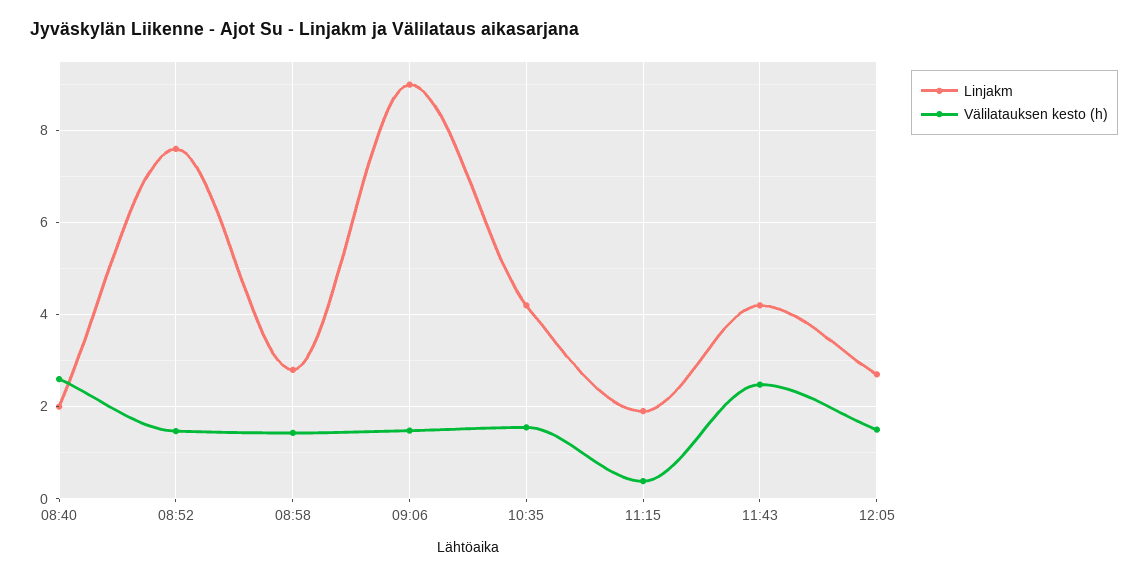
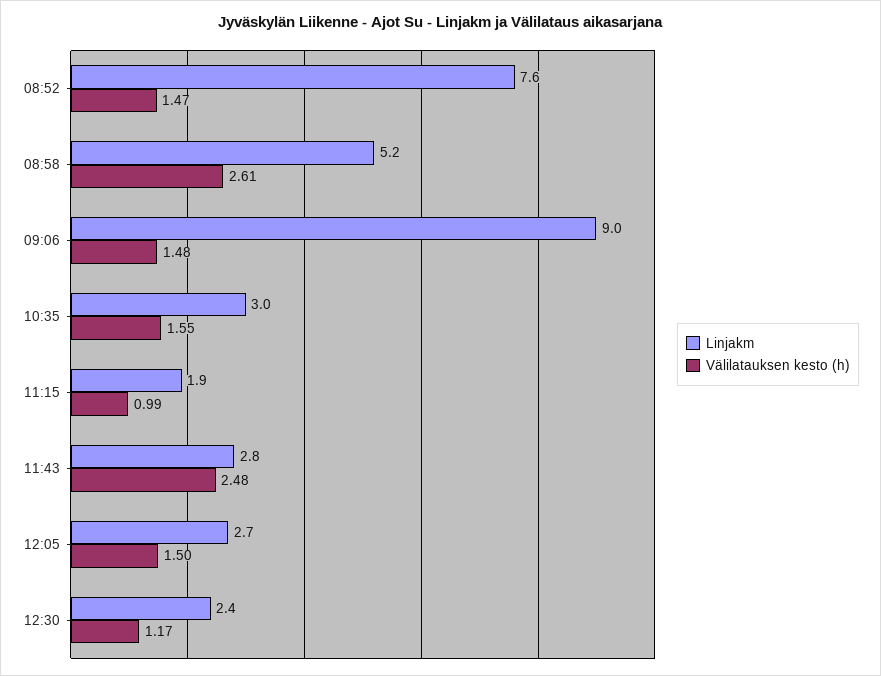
Linjakm, 08:40: 2 -> none
Välilatauksen kesto (h), 08:40: 2.6 -> none
Linjakm, 08:58: 2.8 -> 5.2
Välilatauksen kesto (h), 08:58: 1.4 -> 2.61
Linjakm, 10:35: 4.2 -> 3
Välilatauksen kesto (h), 11:15: 0.4 -> 0.99
Linjakm, 11:43: 4.2 -> 2.8
Linjakm, 12:30: none -> 2.4
Välilatauksen kesto (h), 12:30: none -> 1.17

